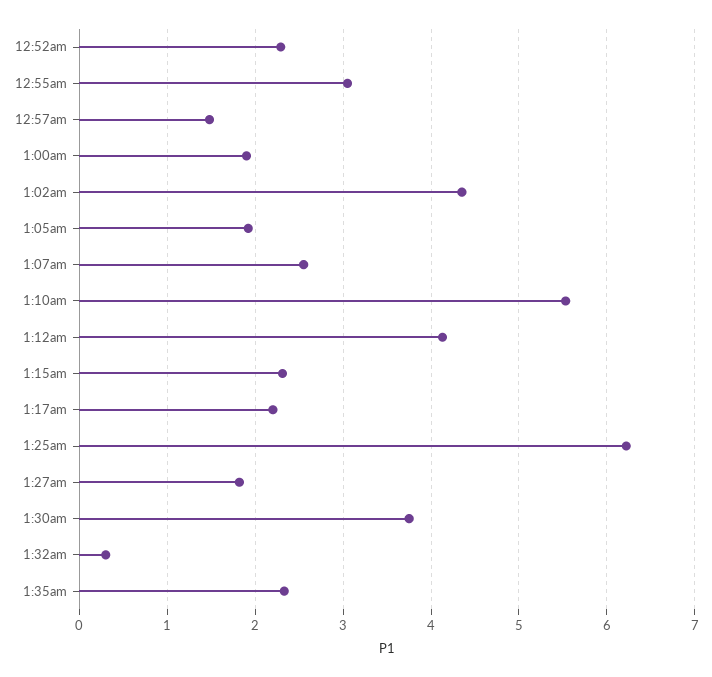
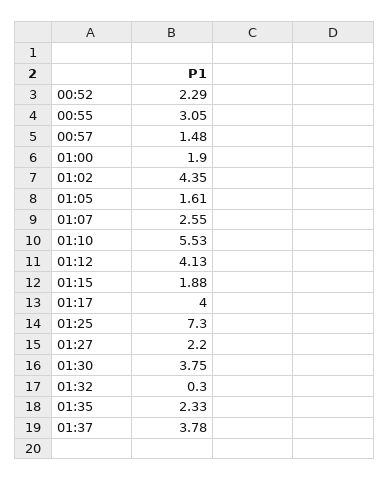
1:05am: 1.9 -> 1.61
1:15am: 2.3 -> 1.88
1:17am: 2.2 -> 4
1:25am: 6.2 -> 7.3
1:27am: 1.8 -> 2.2
01:37: none -> 3.78

